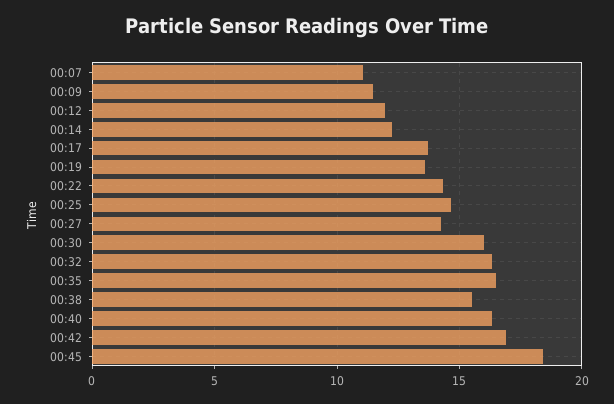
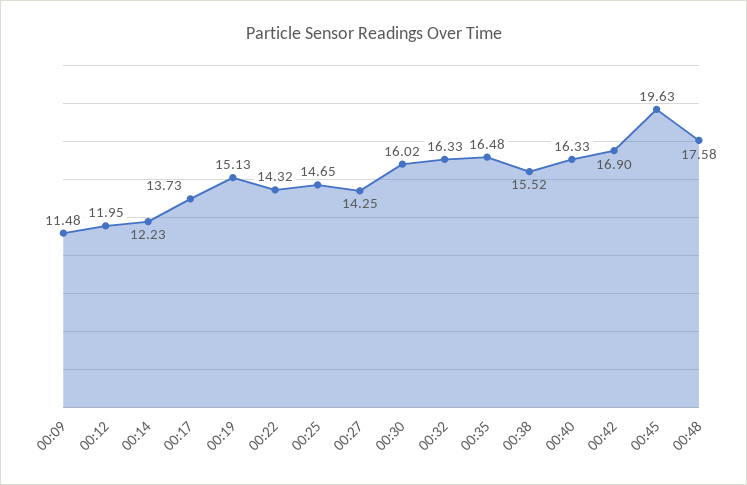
00:07: 11 -> none
00:19: 13.5 -> 15.13
00:45: 18.5 -> 19.63
00:48: none -> 17.58

